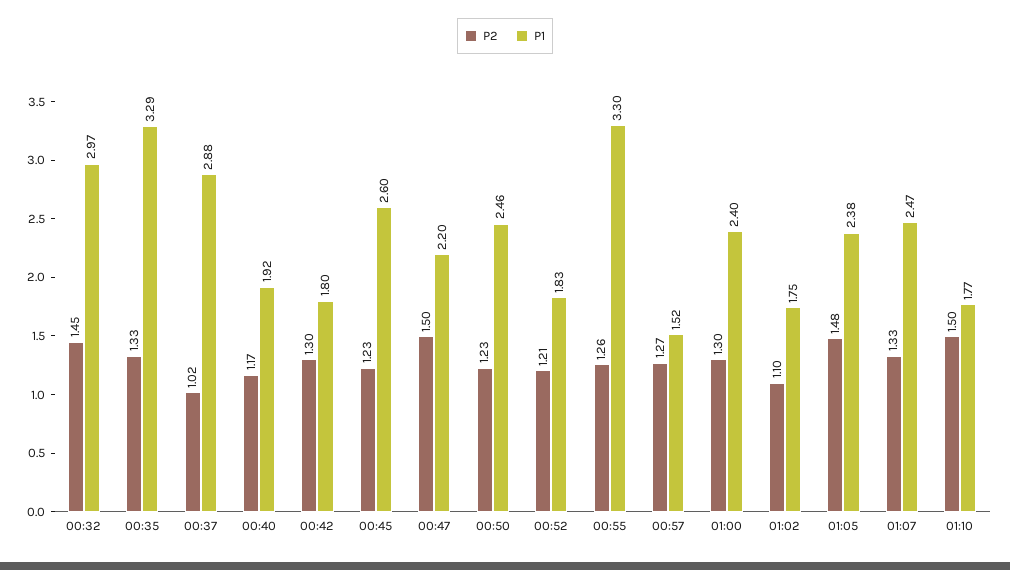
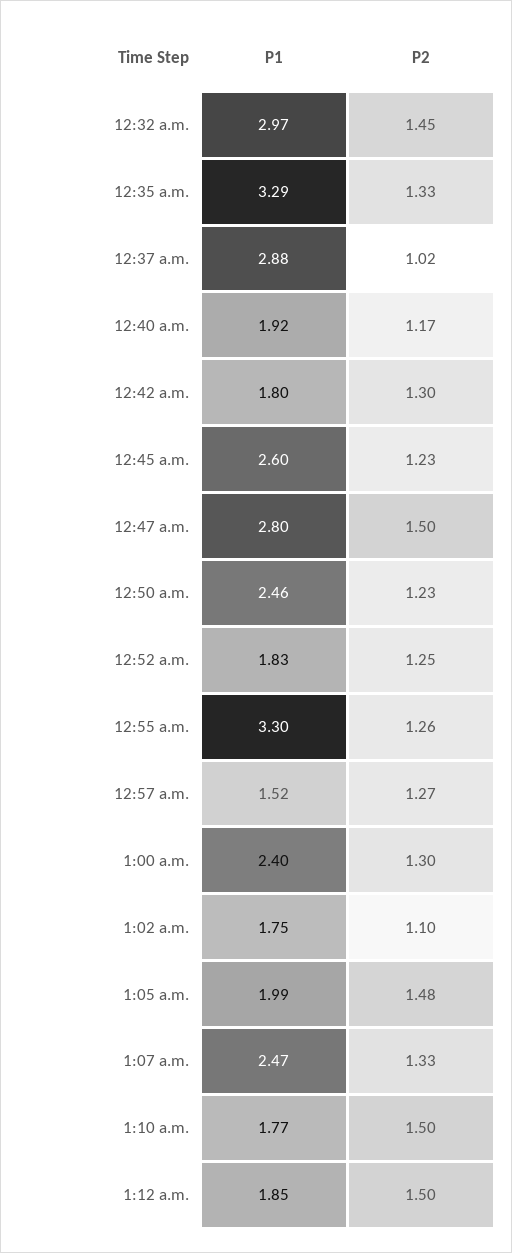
P1, 00:47: 2.2 -> 2.8
P2, 00:52: 1.21 -> 1.25
P1, 01:05: 2.38 -> 1.99
P1, 1:12 a.m.: none -> 1.85
P2, 1:12 a.m.: none -> 1.5

